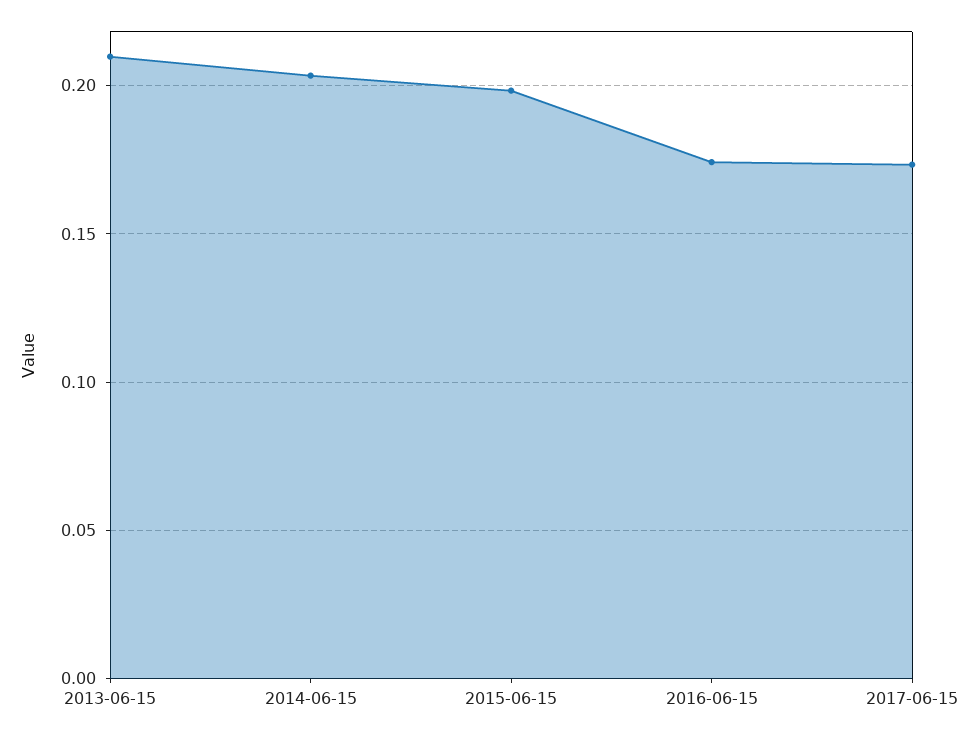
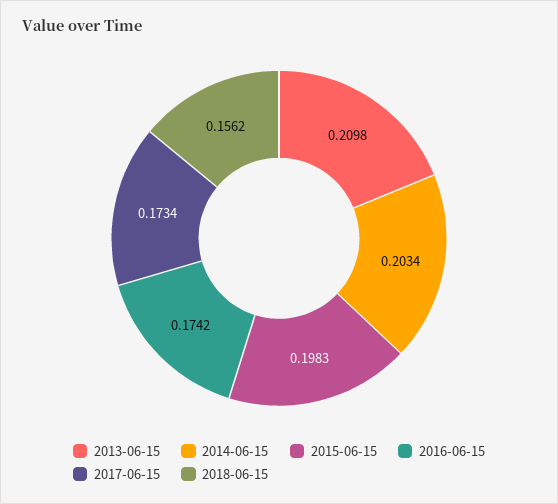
2018-06-15: none -> 0.1562

